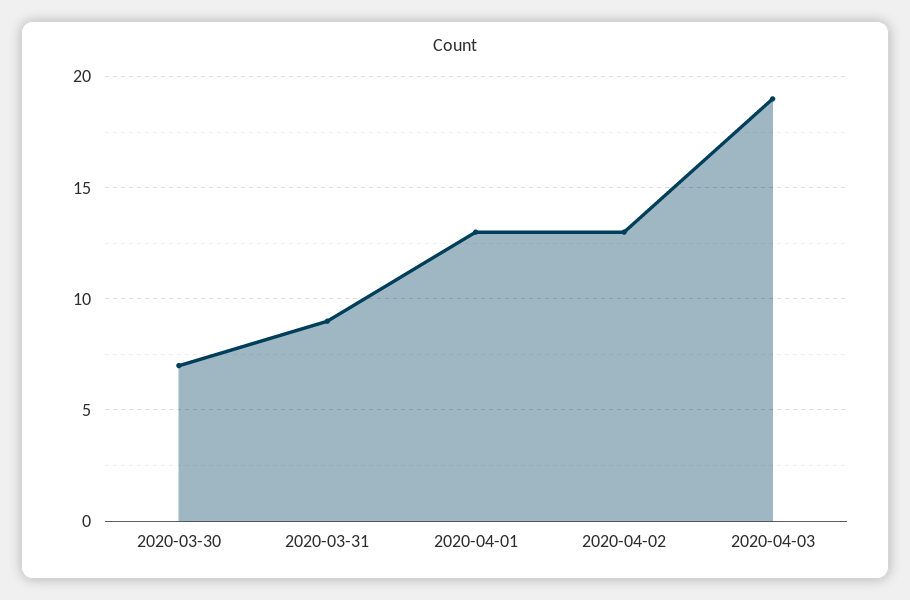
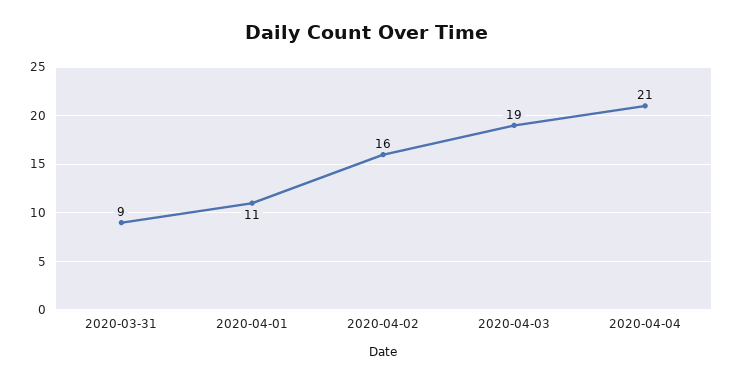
2020-03-30: 7 -> none
2020-04-01: 13 -> 11
2020-04-02: 13 -> 16
2020-04-04: none -> 21

